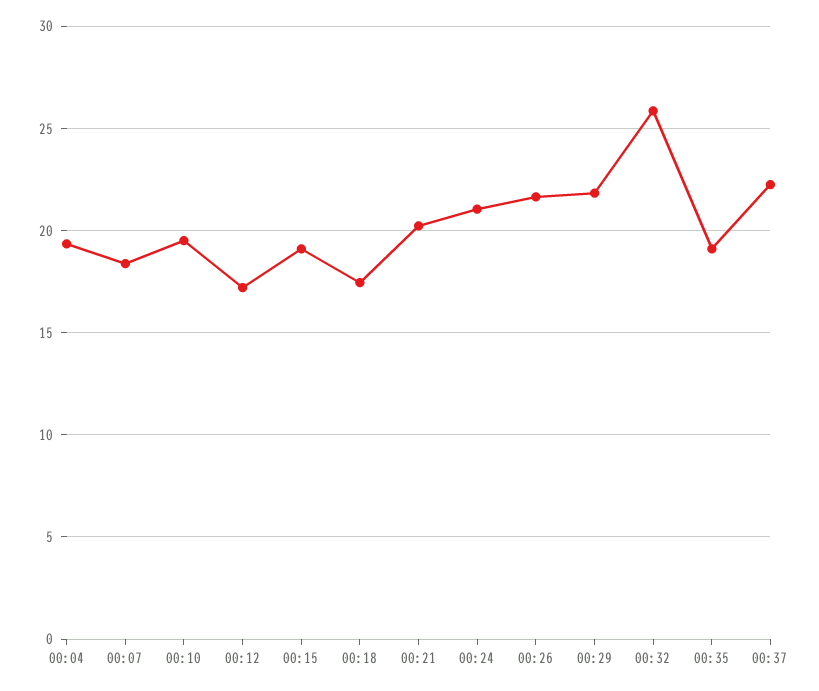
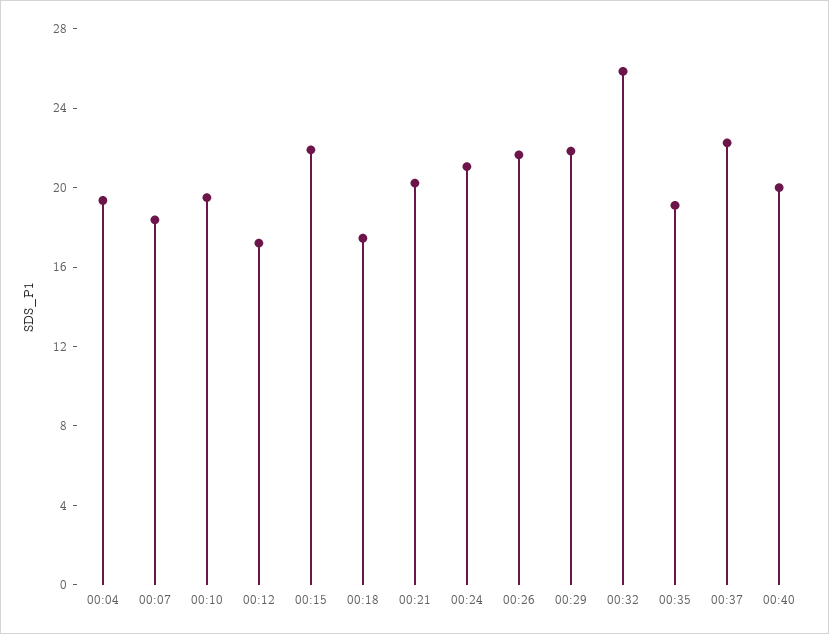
00:15: 19 -> 22
00:40: none -> 20

